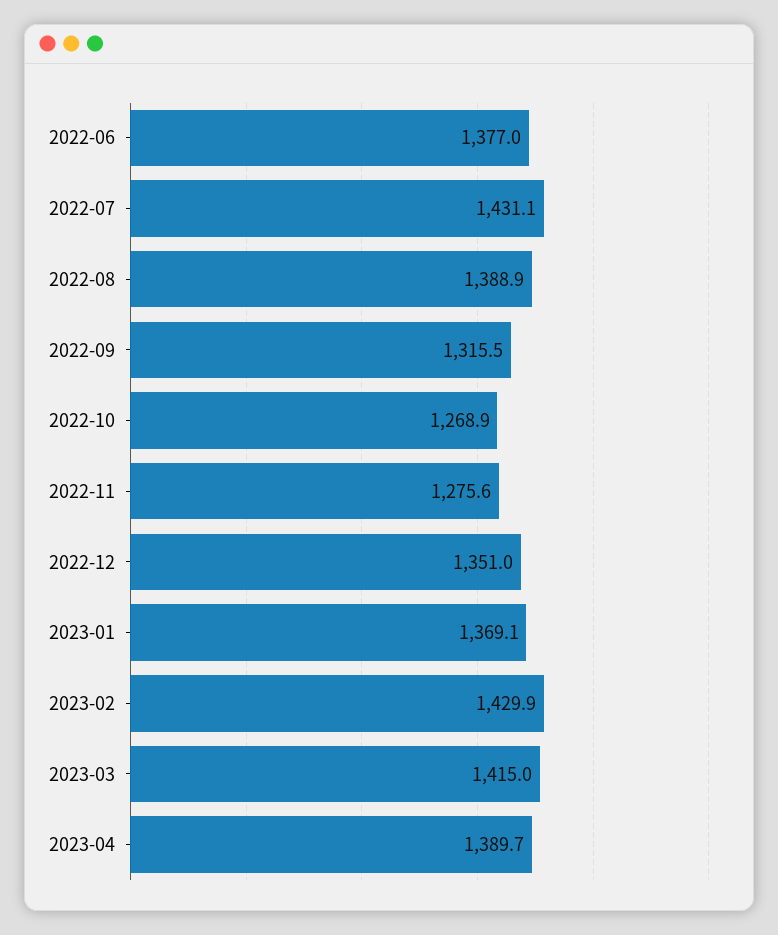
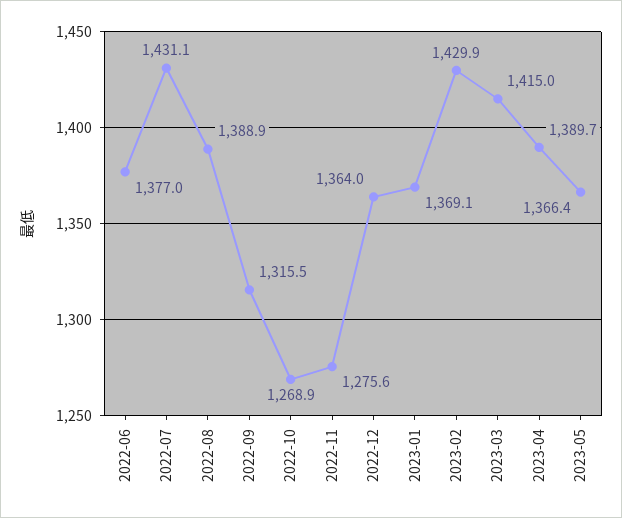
2022-12: 1351 -> 1364
2023-05: none -> 1366.4

